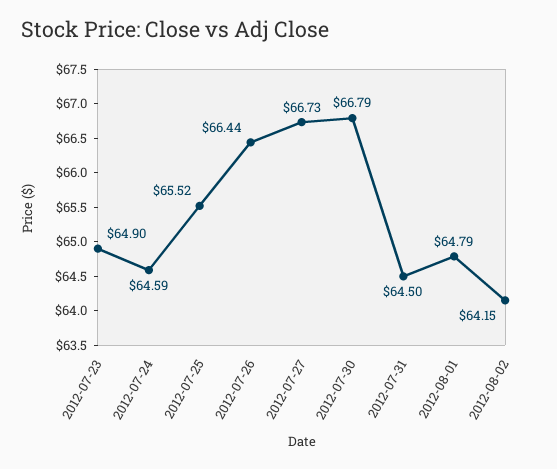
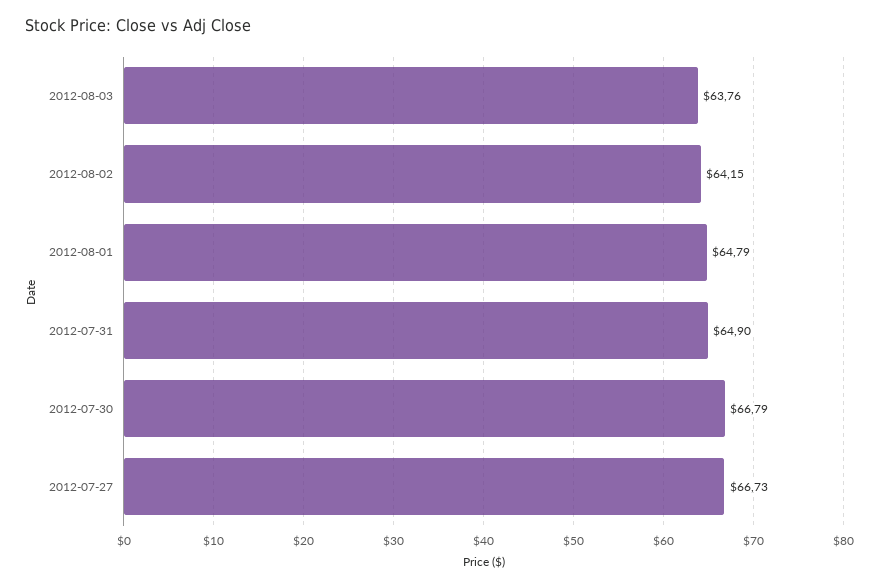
2012-07-23: 64.9 -> none
2012-07-24: 64.59 -> none
2012-07-25: 65.52 -> none
2012-07-26: 66.44 -> none
2012-07-31: 64.5 -> 64.9
2012-08-03: none -> 63.76

